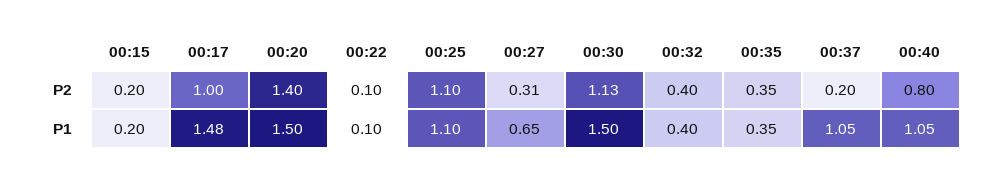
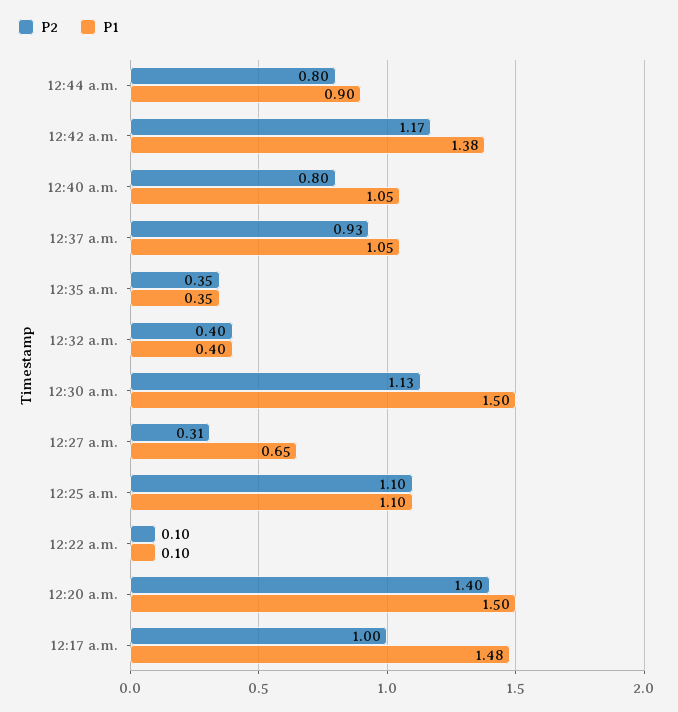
P2, 00:15: 0.2 -> none
P2, 00:37: 0.2 -> 0.93
P1, 00:15: 0.2 -> none
P2, 12:44 a.m.: none -> 0.8
P1, 12:44 a.m.: none -> 0.9
P2, 12:42 a.m.: none -> 1.17
P1, 12:42 a.m.: none -> 1.38

